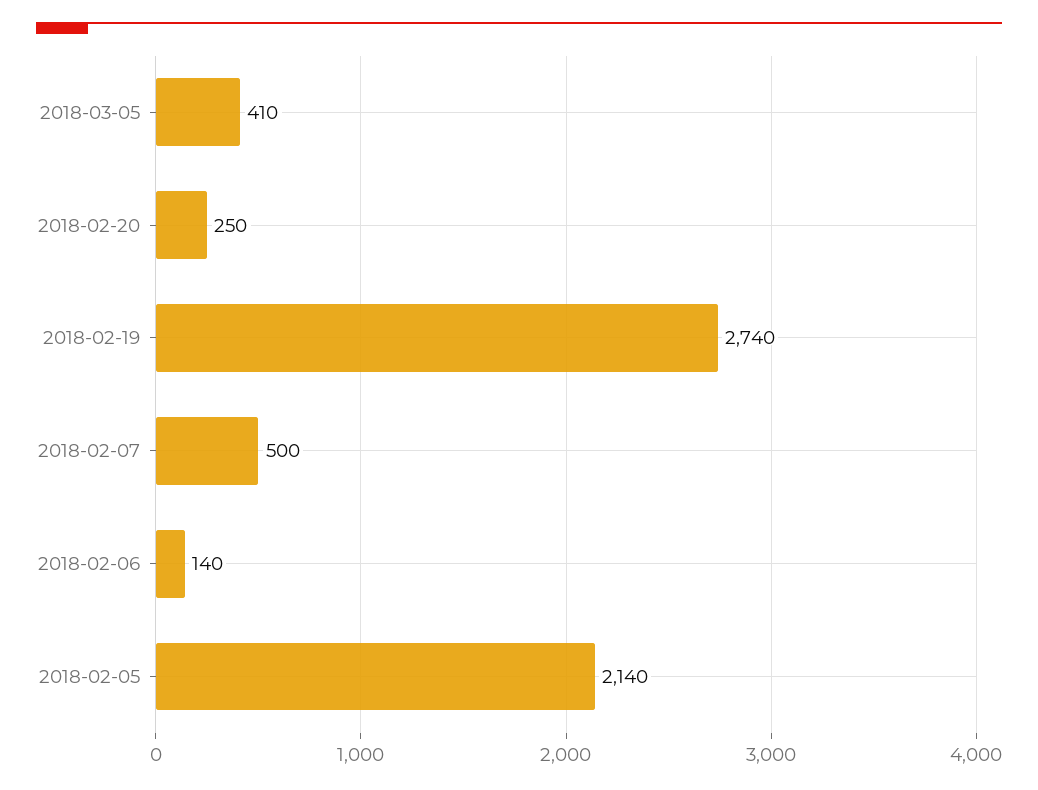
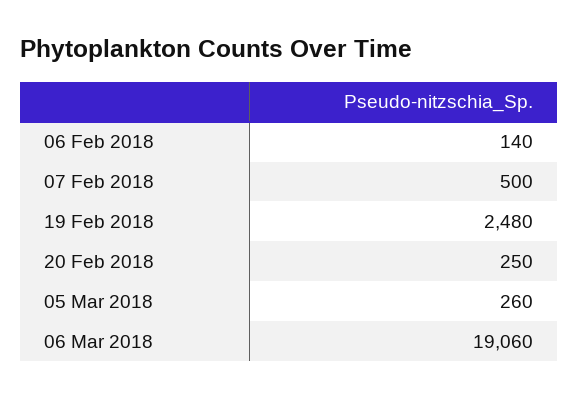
2018-03-05: 410 -> 260
2018-02-19: 2740 -> 2480
2018-02-05: 2140 -> none
06 Mar 2018: none -> 19060

